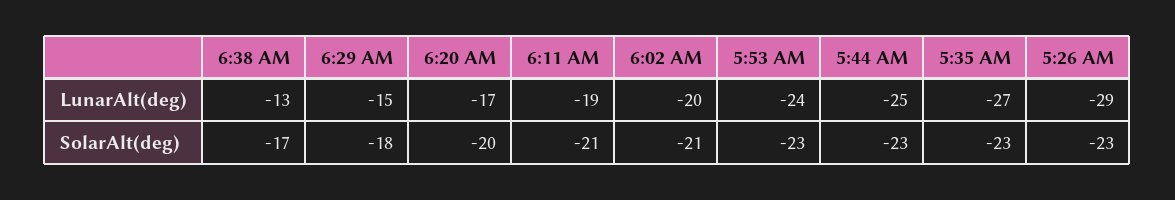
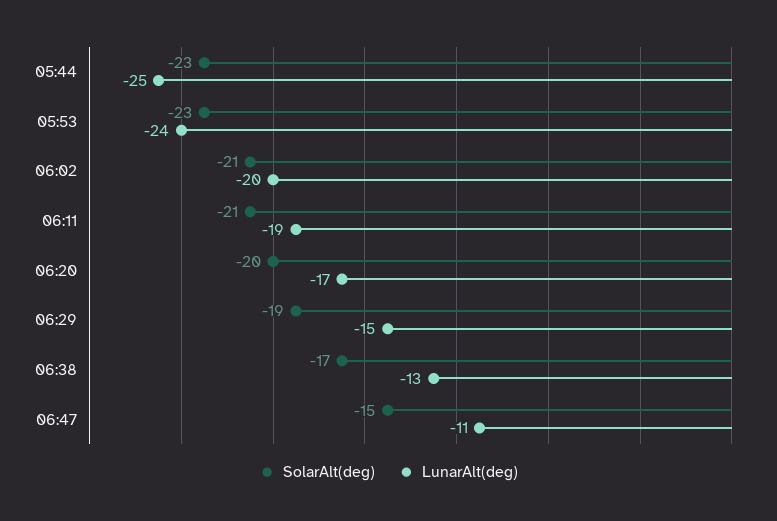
LunarAlt(deg), 5:35 AM: -27 -> none
LunarAlt(deg), 5:26 AM: -29 -> none
SolarAlt(deg), 6:29 AM: -18 -> -19
SolarAlt(deg), 5:35 AM: -23 -> none
SolarAlt(deg), 5:26 AM: -23 -> none
SolarAlt(deg), 06:47: none -> -15
LunarAlt(deg), 06:47: none -> -11

